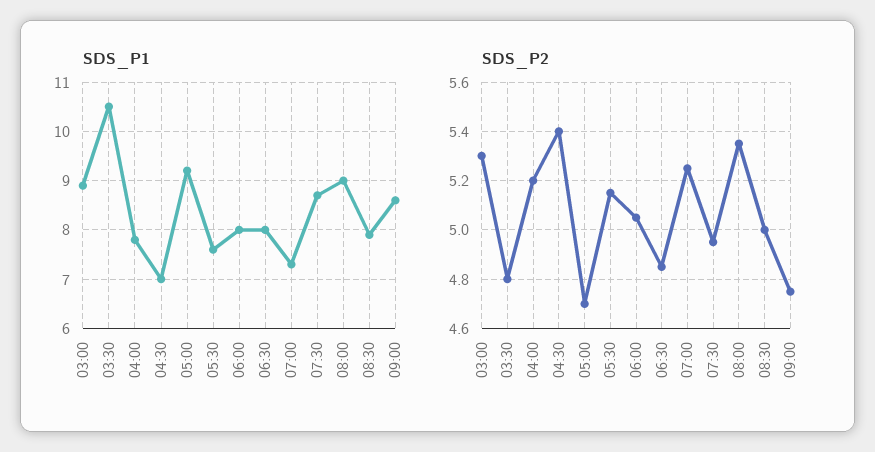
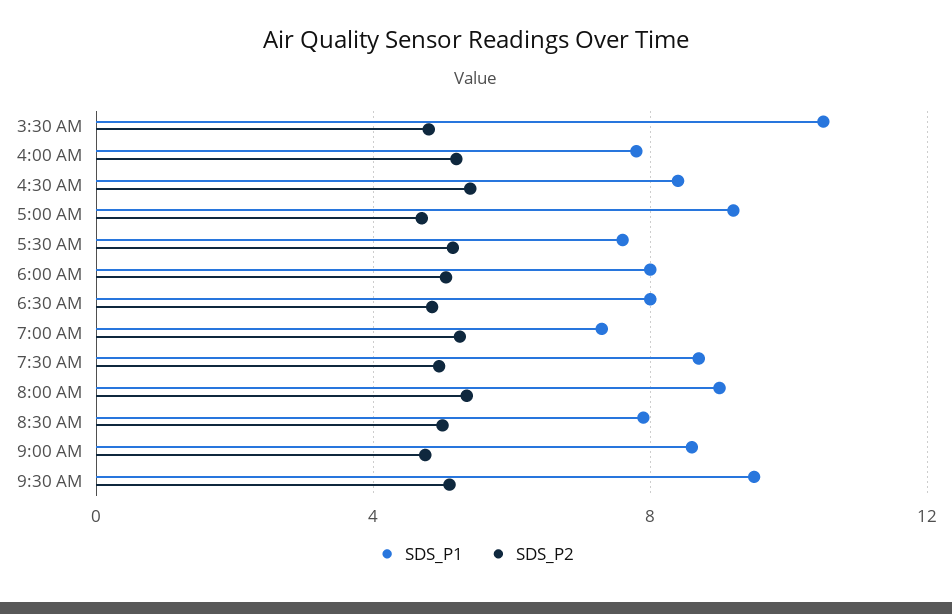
SDS_P1, 03:00: 9 -> none
SDS_P1, 04:30: 7 -> 8.5
SDS_P2, 03:00: 5.3 -> none
SDS_P1, 9:30 AM: none -> 9.5
SDS_P2, 9:30 AM: none -> 5

